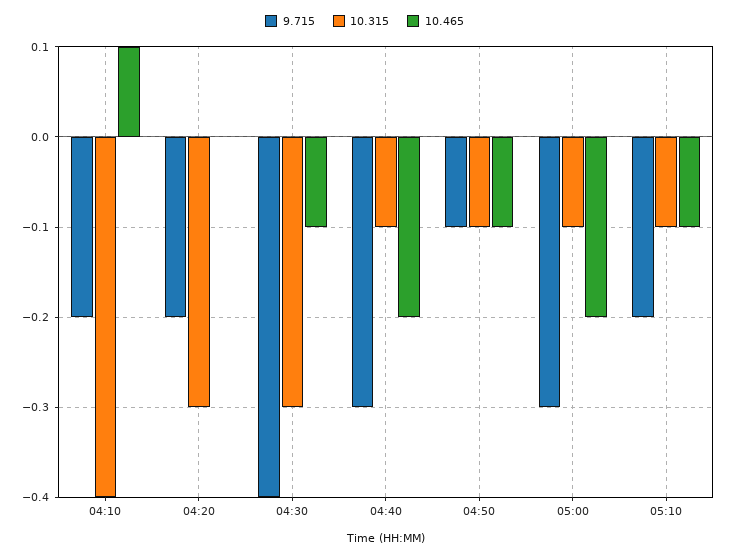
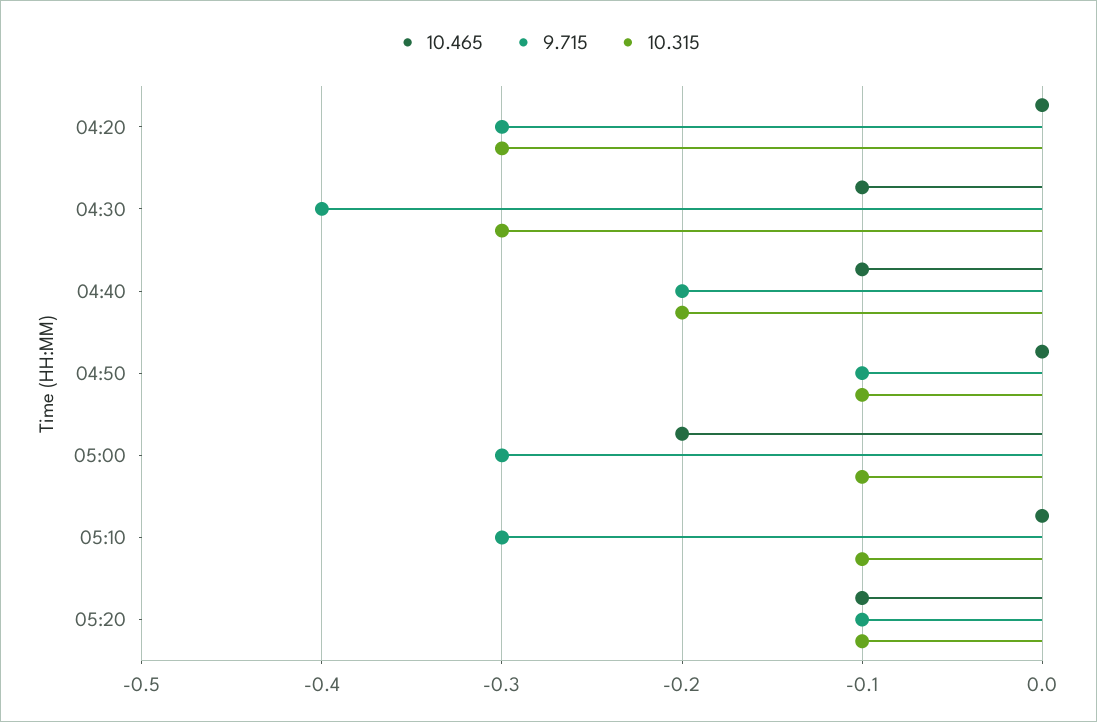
9.715, 04:10: -0.2 -> none
10.315, 04:10: -0.4 -> none
10.465, 04:10: 0.1 -> none
9.715, 04:20: -0.2 -> -0.3
9.715, 04:40: -0.3 -> -0.2
10.315, 04:40: -0.1 -> -0.2
10.465, 04:40: -0.2 -> -0.1
10.465, 04:50: -0.1 -> 0
9.715, 05:10: -0.2 -> -0.3
10.465, 05:10: -0.1 -> 0
10.465, 05:20: none -> -0.1
9.715, 05:20: none -> -0.1
10.315, 05:20: none -> -0.1

